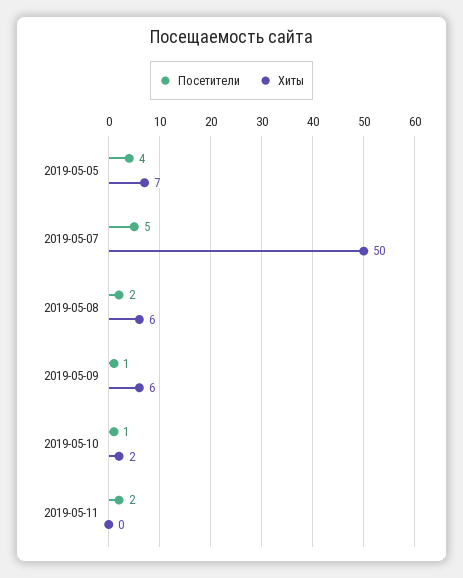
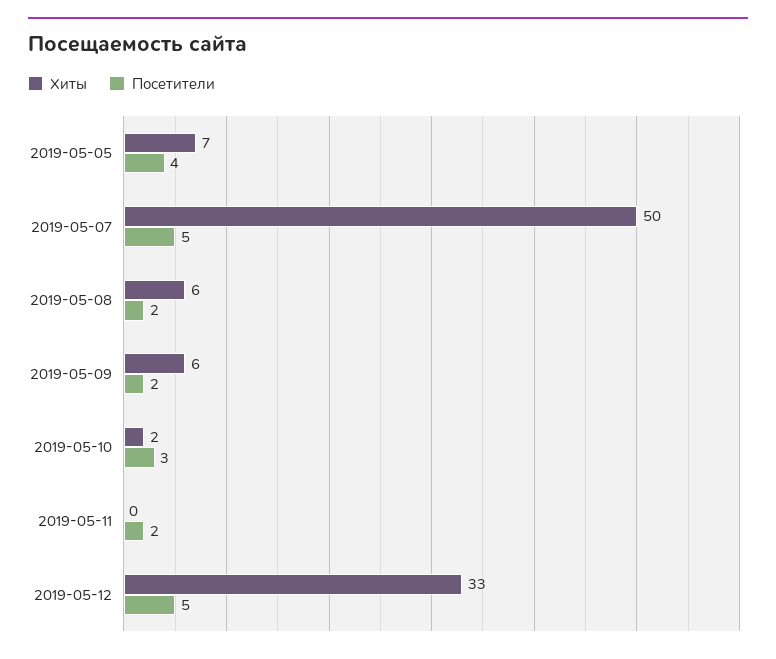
Посетители, 2019-05-09: 1 -> 2
Посетители, 2019-05-10: 1 -> 3
Хиты, 2019-05-12: none -> 33
Посетители, 2019-05-12: none -> 5

